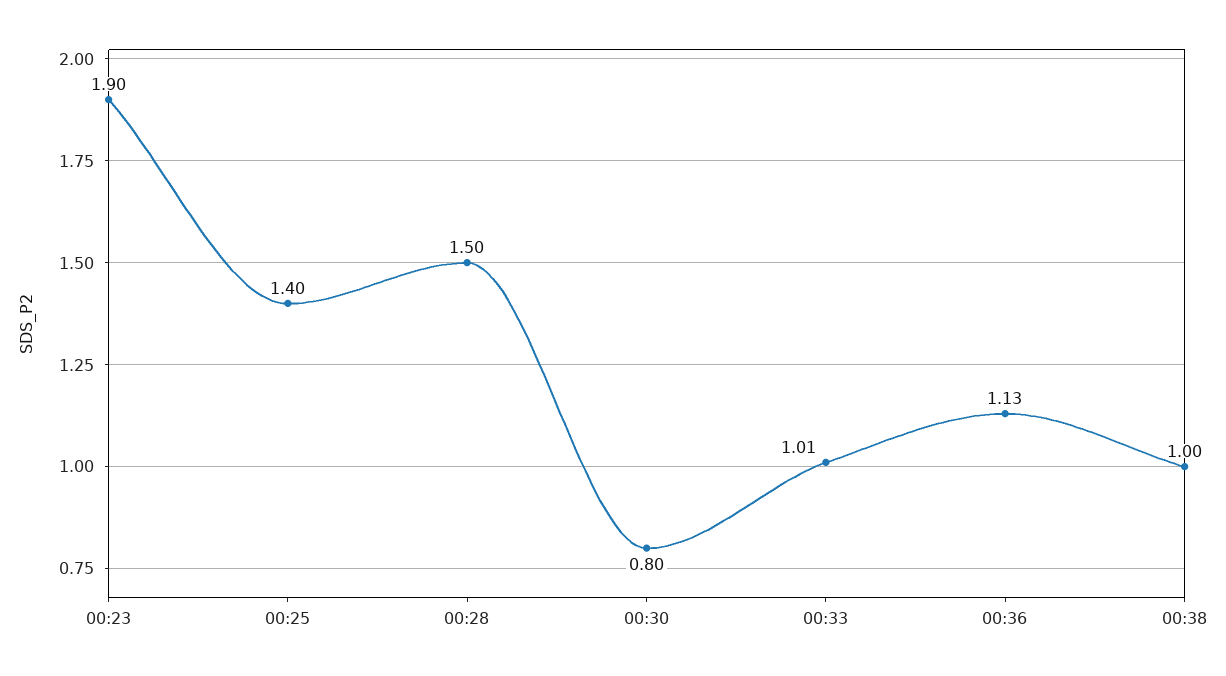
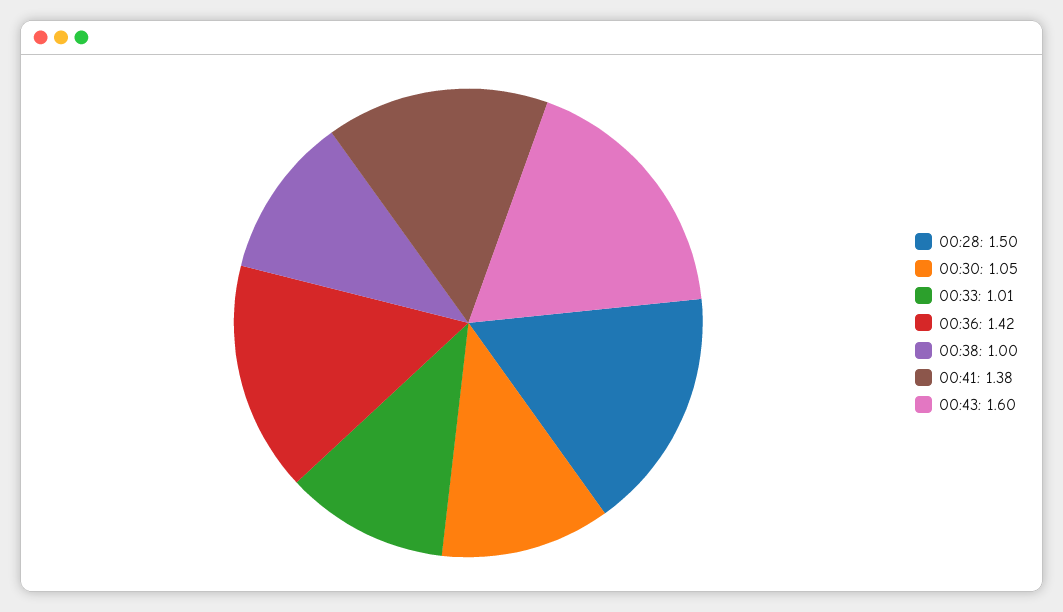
00:23: 1.9 -> none
00:25: 1.4 -> none
00:30: 0.8 -> 1.05
00:36: 1.13 -> 1.42
00:41: none -> 1.38
00:43: none -> 1.6

